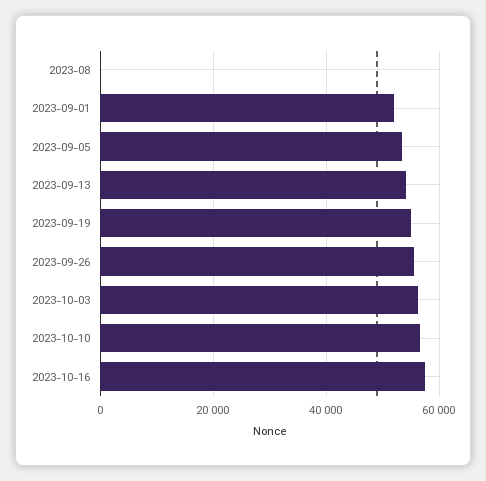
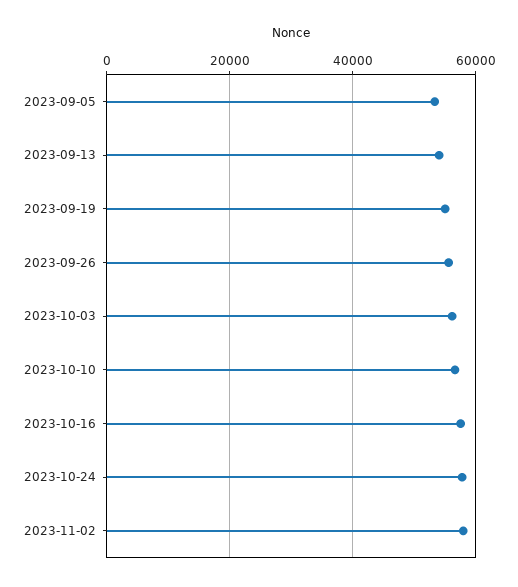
2023-08: 0 -> none
2023-09-01: 52000 -> none
2023-10-24: none -> 58000
2023-11-02: none -> 58000

